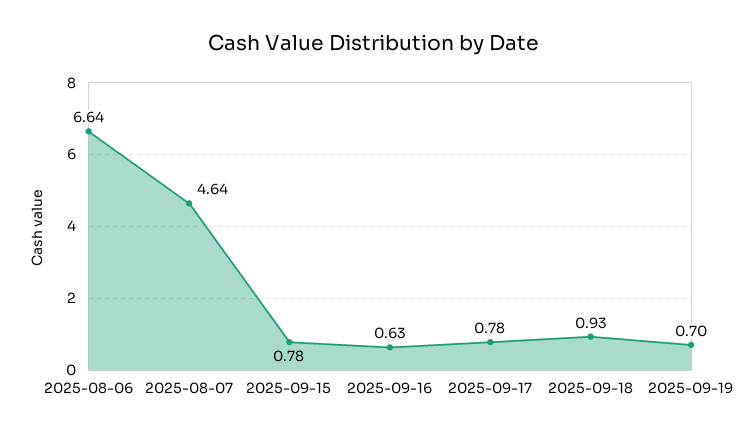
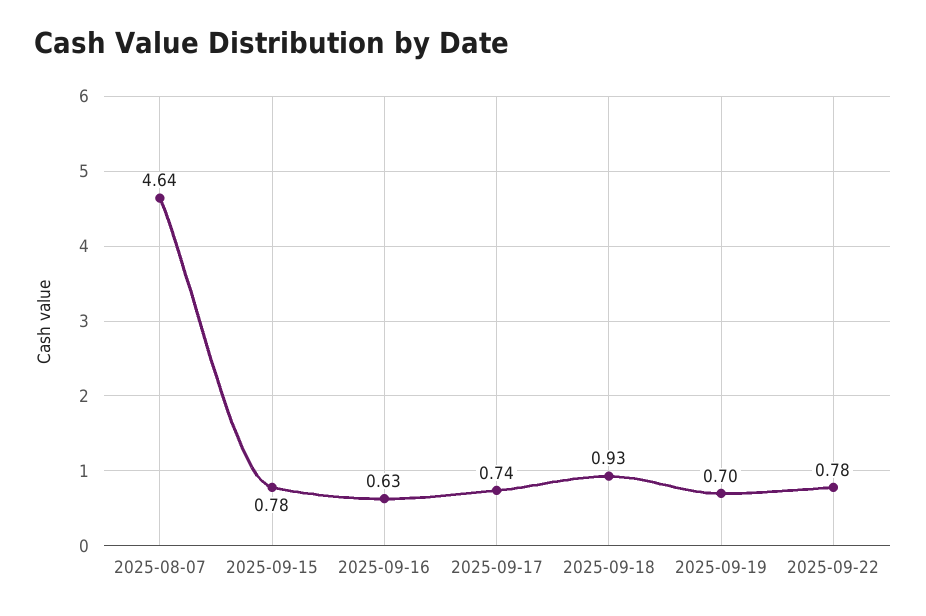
2025-08-06: 6.64 -> none
2025-09-17: 0.78 -> 0.74
2025-09-22: none -> 0.78

